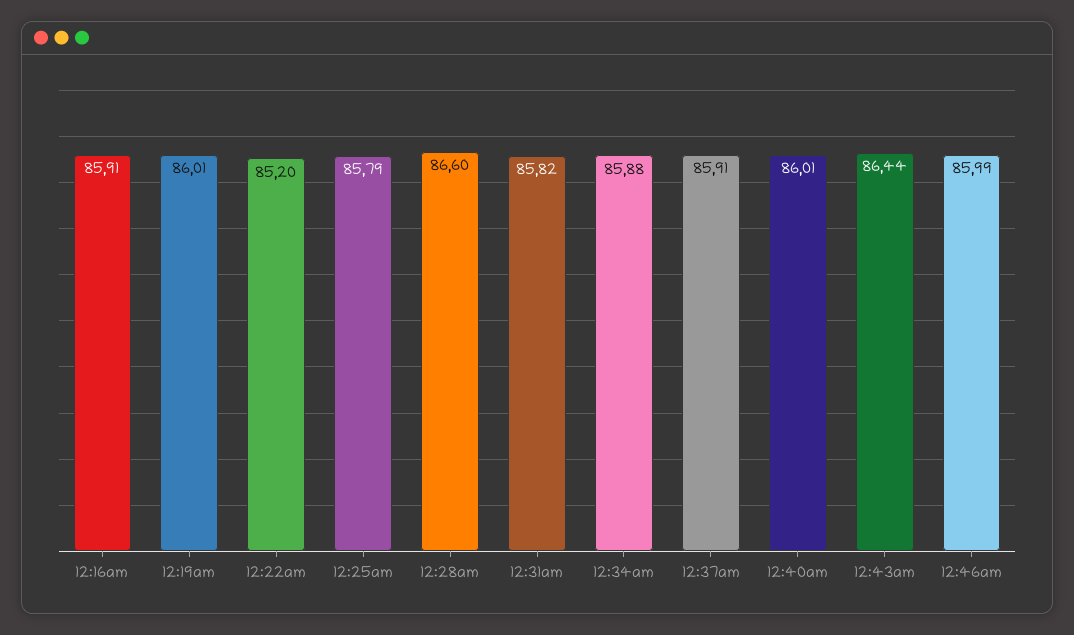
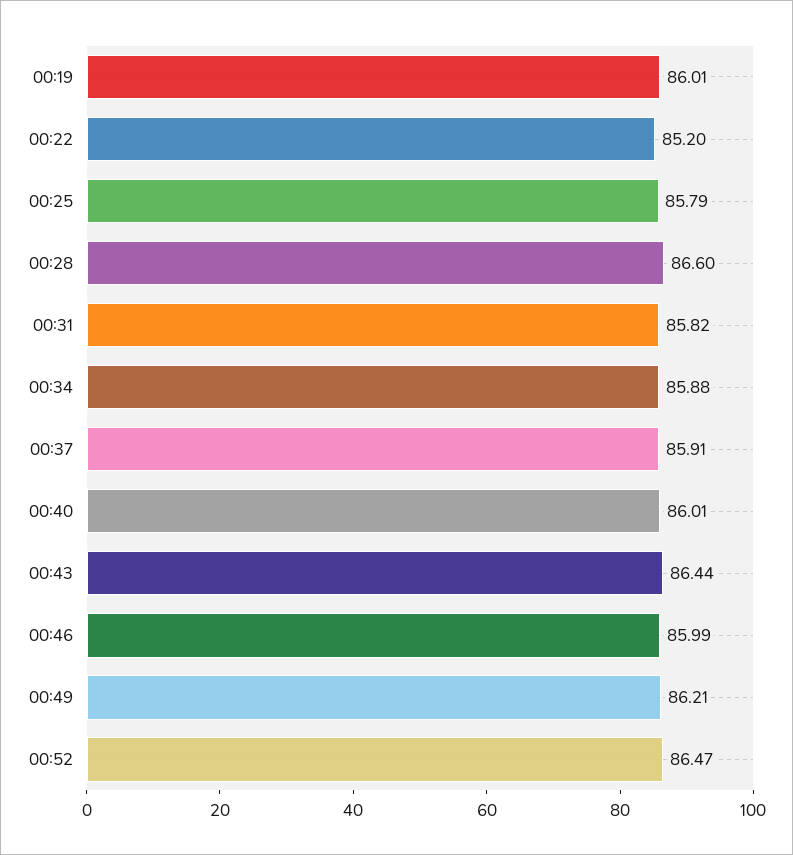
12:16am: 85.91 -> none
00:49: none -> 86.21
00:52: none -> 86.47

